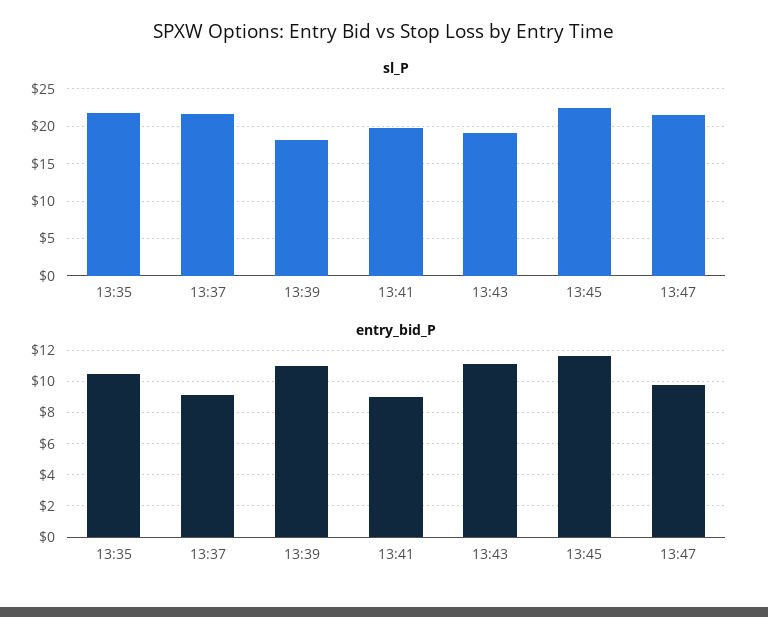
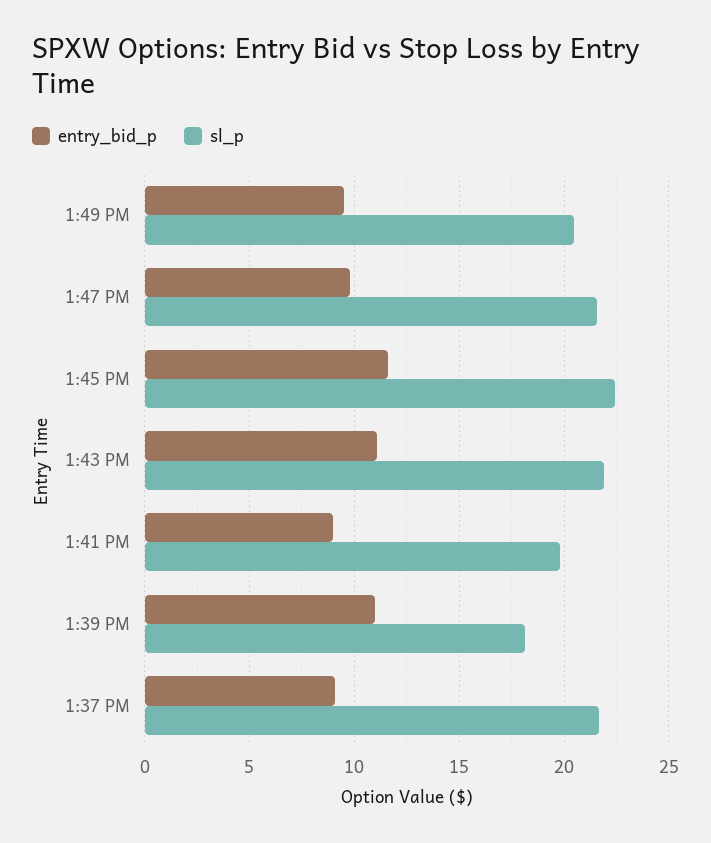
sl_P, 13:35: 22 -> none
sl_P, 13:43: 19 -> 22
entry_bid_P, 13:35: 10.5 -> none
entry_bid_P, 1:49 PM: none -> 9.5
sl_P, 1:49 PM: none -> 20.5

